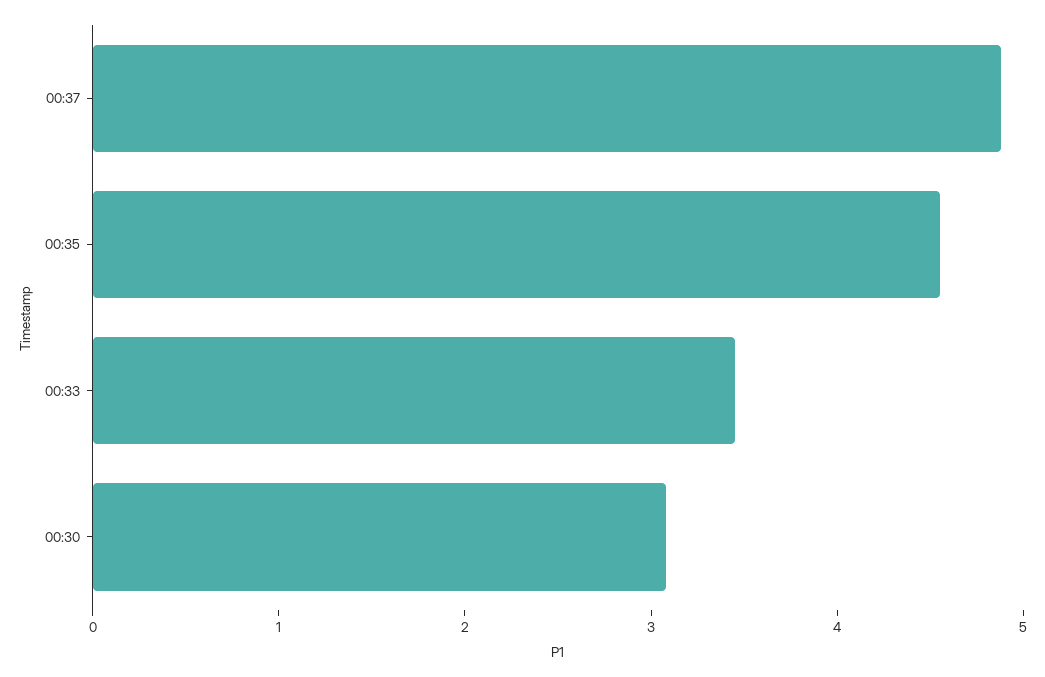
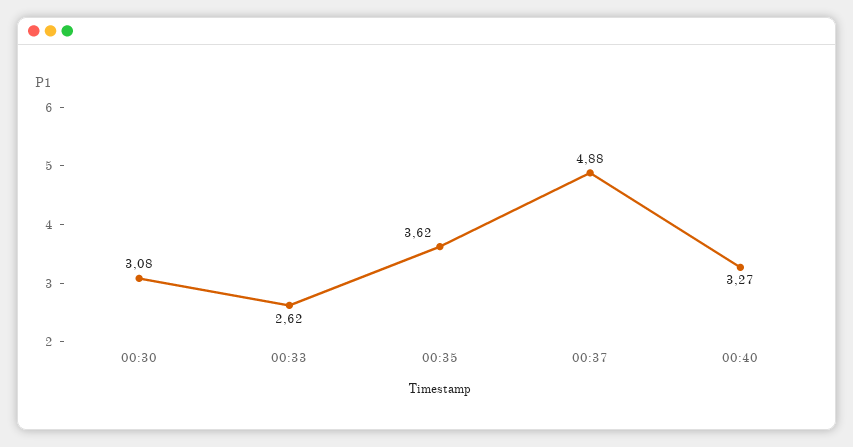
00:35: 4.6 -> 3.62
00:33: 3.4 -> 2.62
00:40: none -> 3.27

